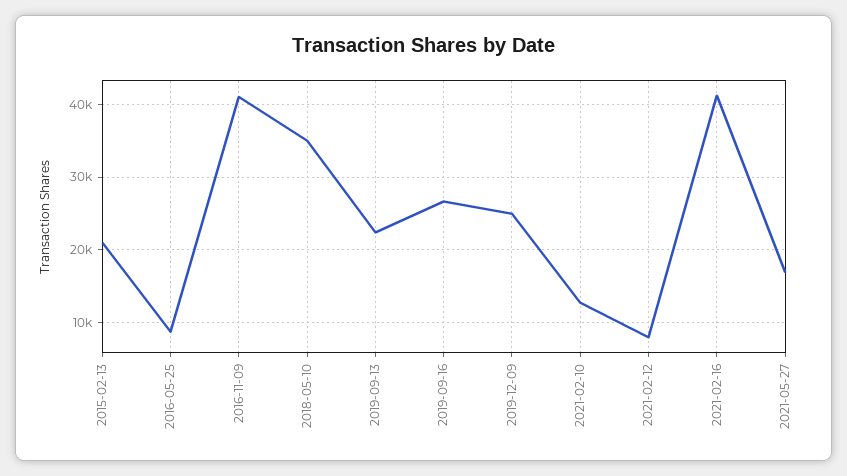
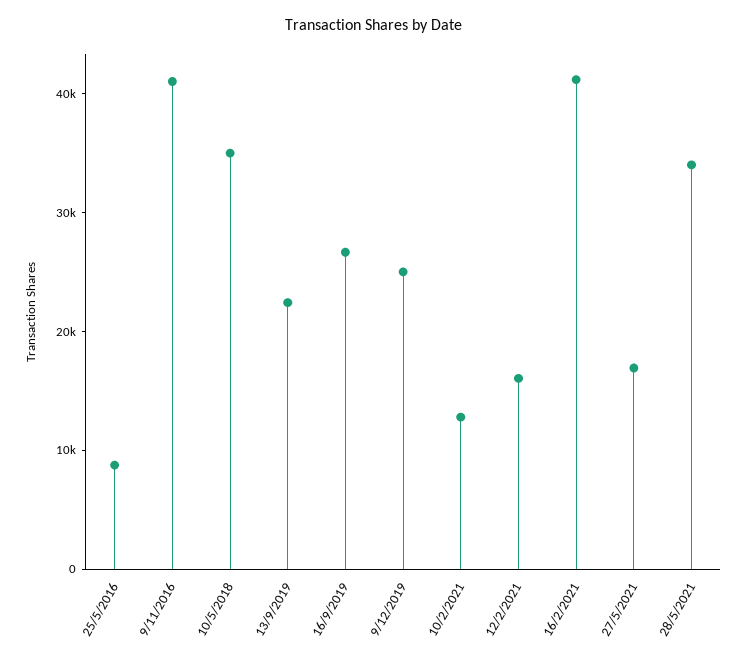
2015-02-13: 21000 -> none
2021-02-12: 8000 -> 16000
28/5/2021: none -> 34000

